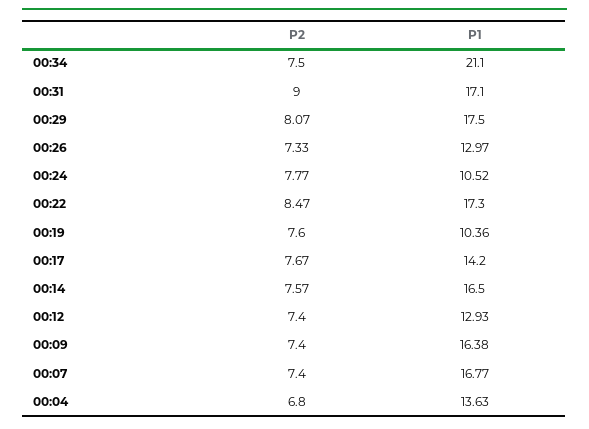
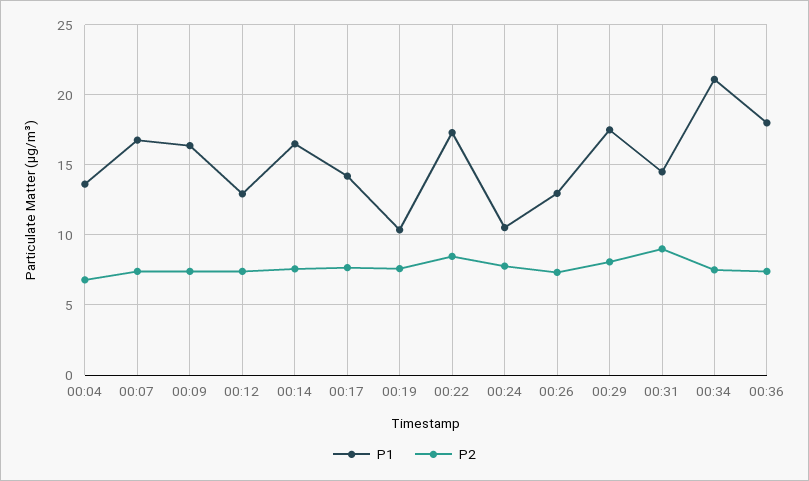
P1, 00:31: 17.1 -> 14.5
P1, 00:36: none -> 18
P2, 00:36: none -> 7.5

